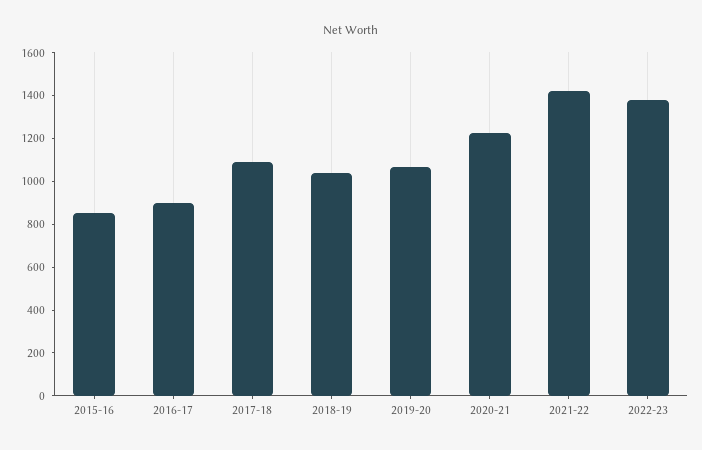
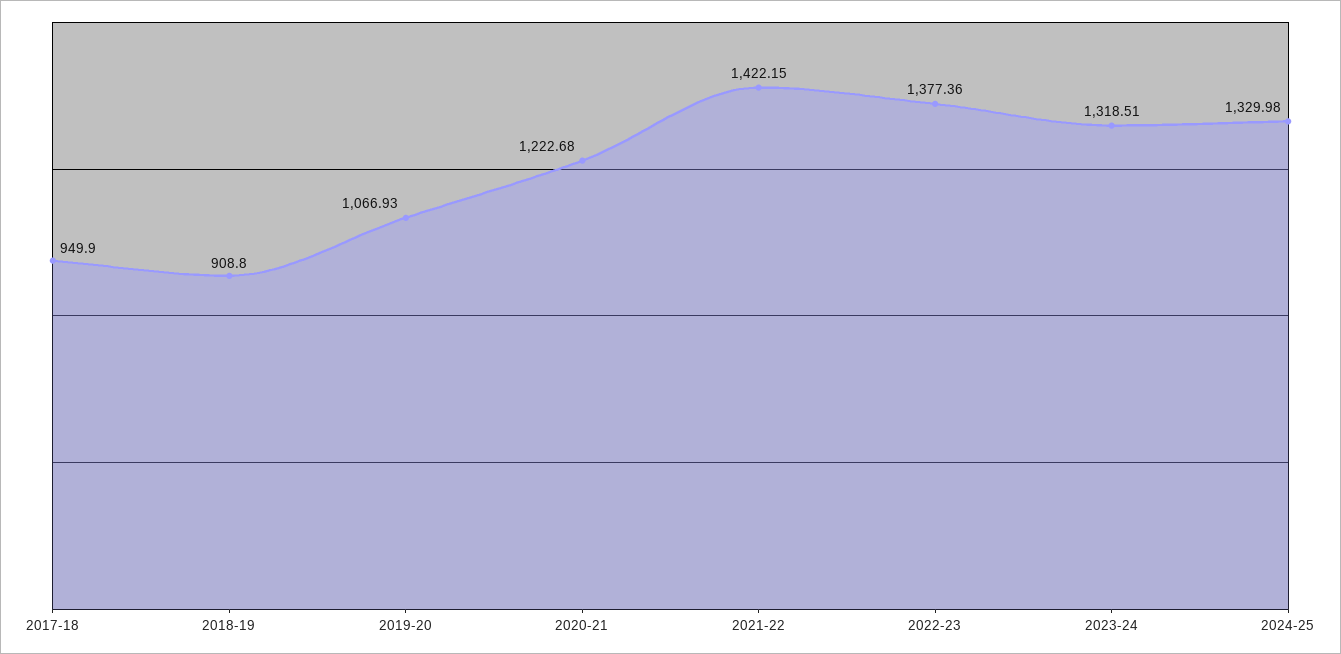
2015-16: 850 -> none
2016-17: 900 -> none
2017-18: 1100 -> 949.9
2018-19: 1050 -> 908.8
2023-24: none -> 1318.51
2024-25: none -> 1329.98

